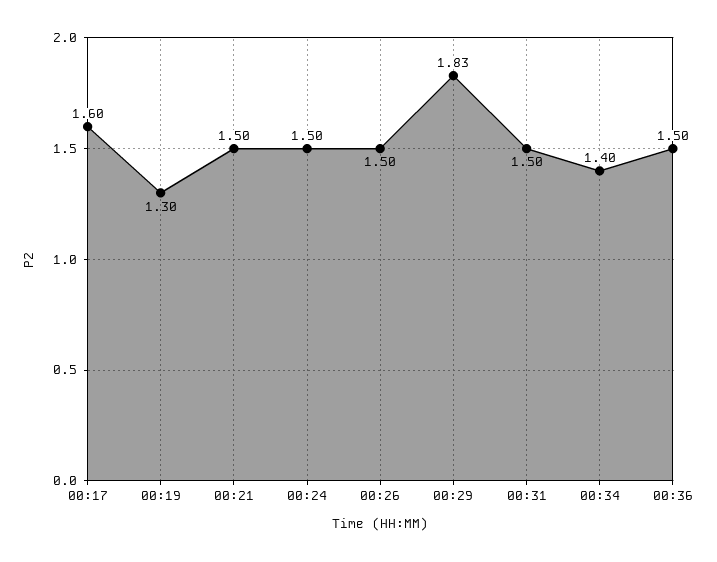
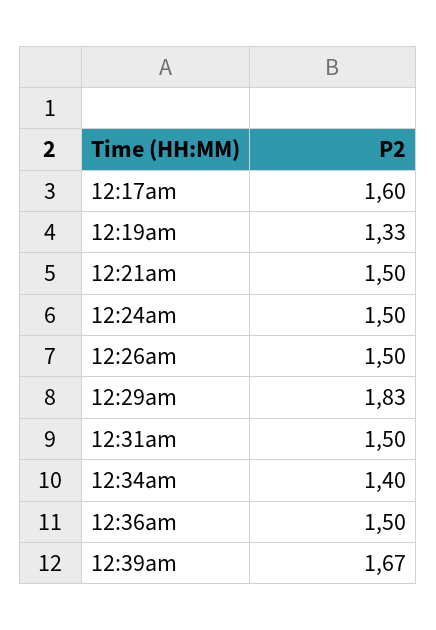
00:19: 1.3 -> 1.33
12:39am: none -> 1.67

